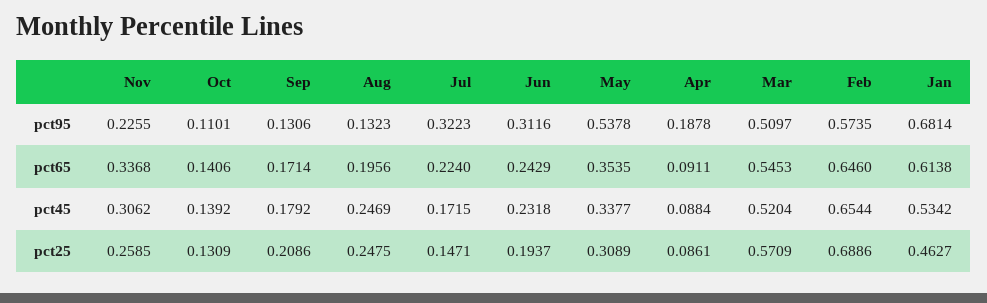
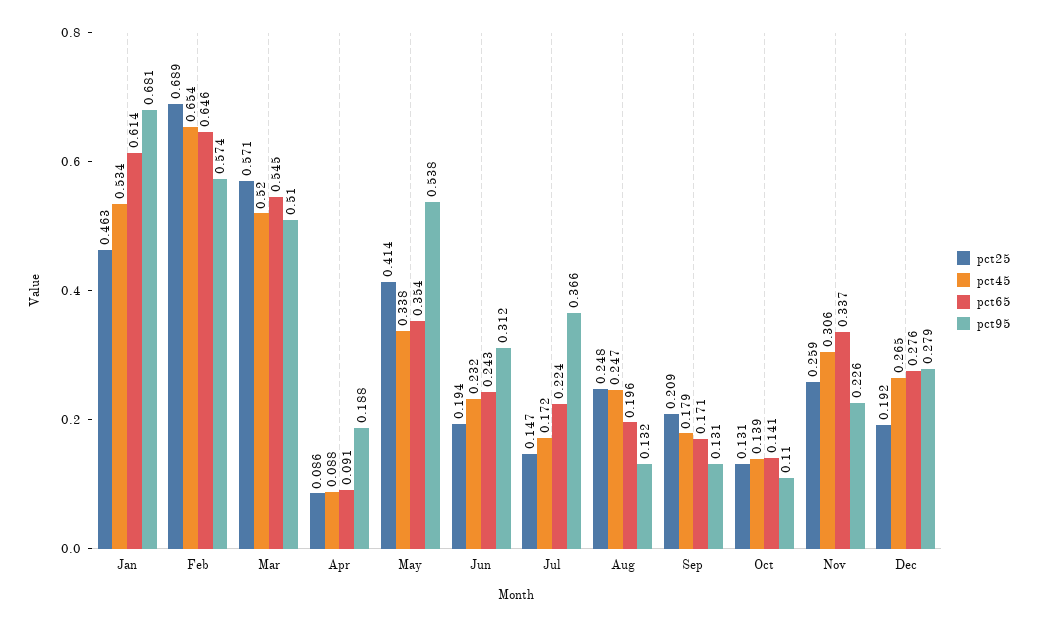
pct95, Jul: 0.3223 -> 0.366
pct25, May: 0.3089 -> 0.414
pct25, Dec: none -> 0.192
pct45, Dec: none -> 0.265
pct65, Dec: none -> 0.276
pct95, Dec: none -> 0.279

